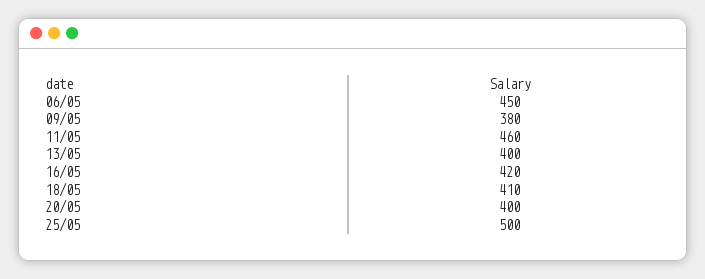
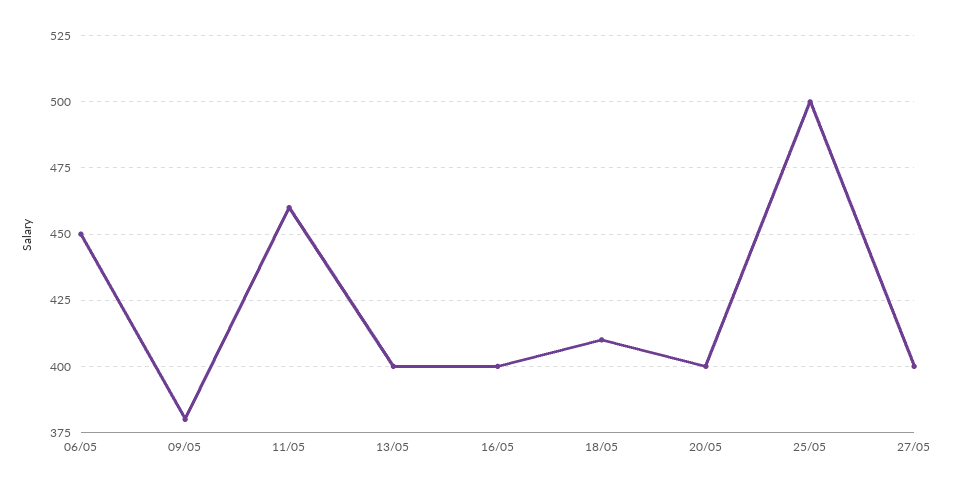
16/05: 420 -> 400
27/05: none -> 400

